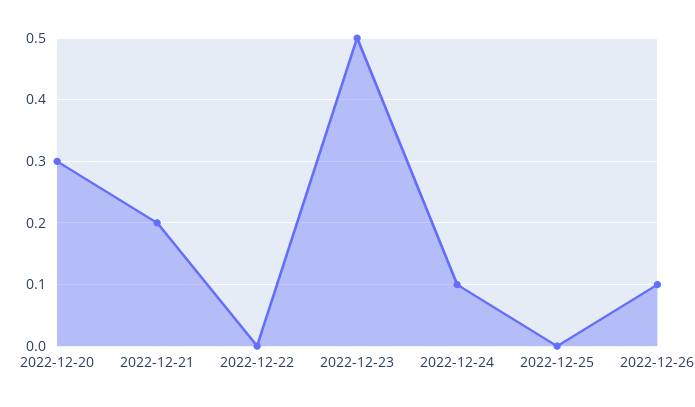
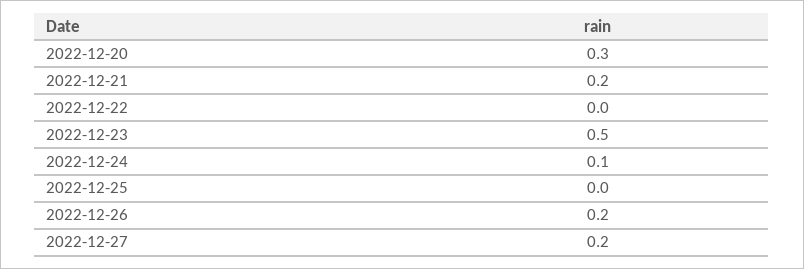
2022-12-26: 0.1 -> 0.2
2022-12-27: none -> 0.2

